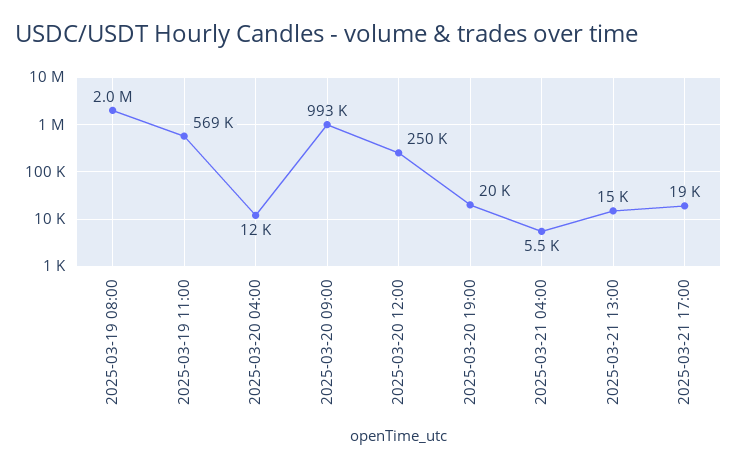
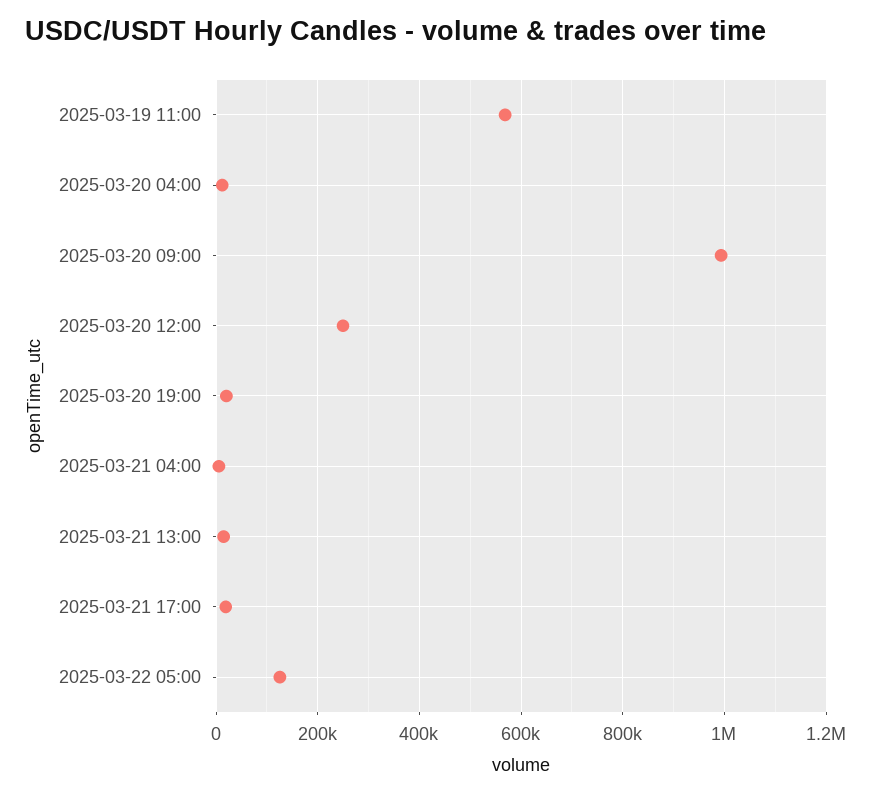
2025-03-19 08:00: 2000000 -> none
2025-03-22 05:00: none -> 120000

